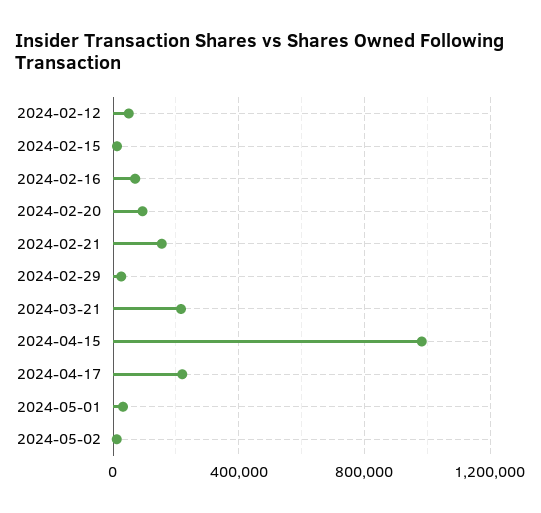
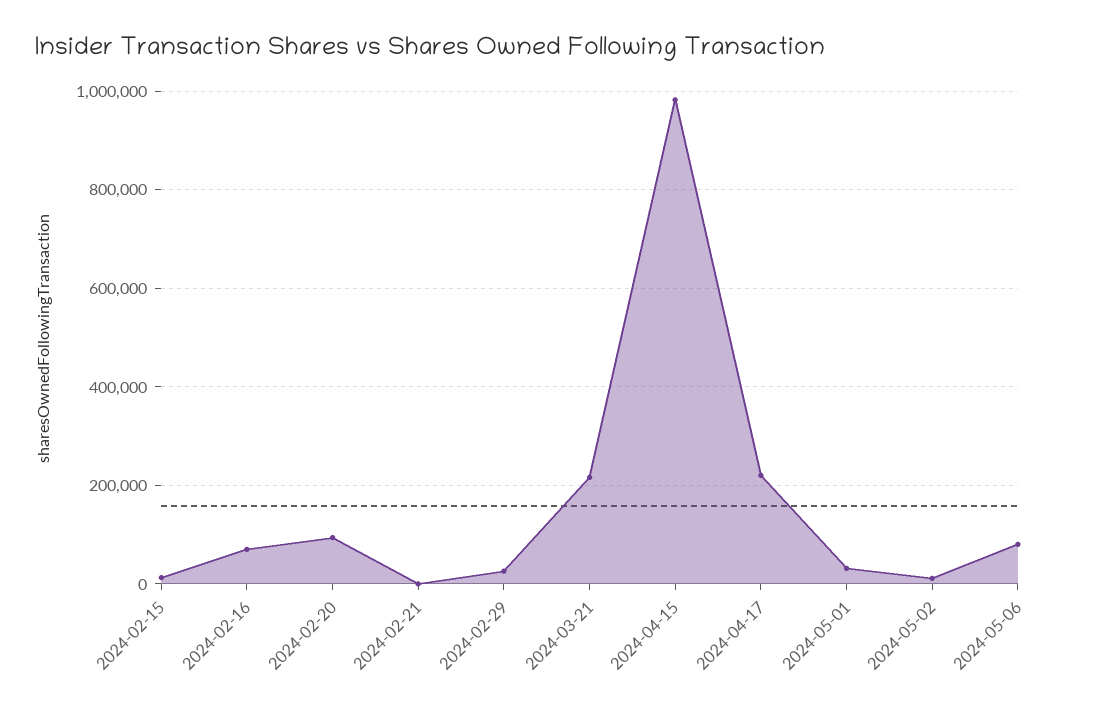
2024-02-12: 50000 -> none
2024-02-21: 150000 -> 0
2024-05-06: none -> 80000

